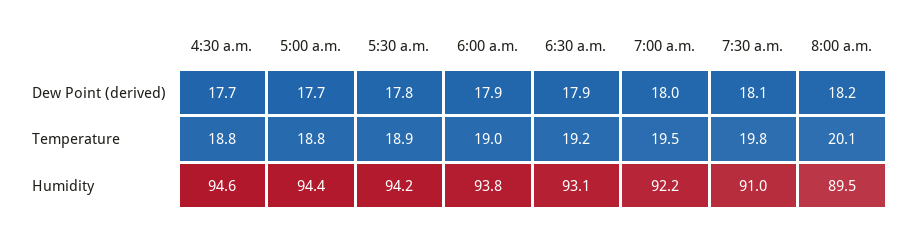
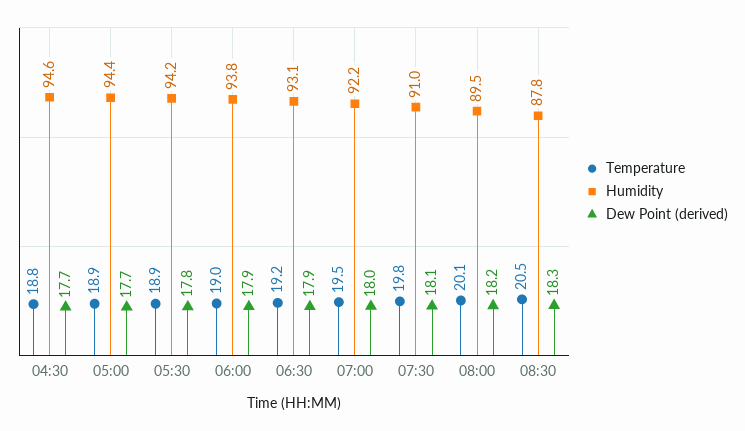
Temperature, 5:00 a.m.: 18.8 -> 18.9
Temperature, 08:30: none -> 20.5
Humidity, 08:30: none -> 87.8
Dew Point (derived), 08:30: none -> 18.3

